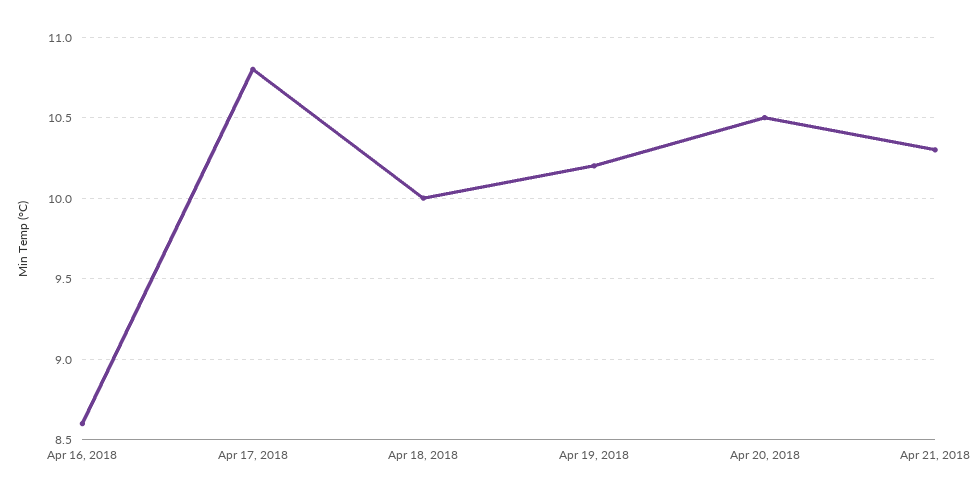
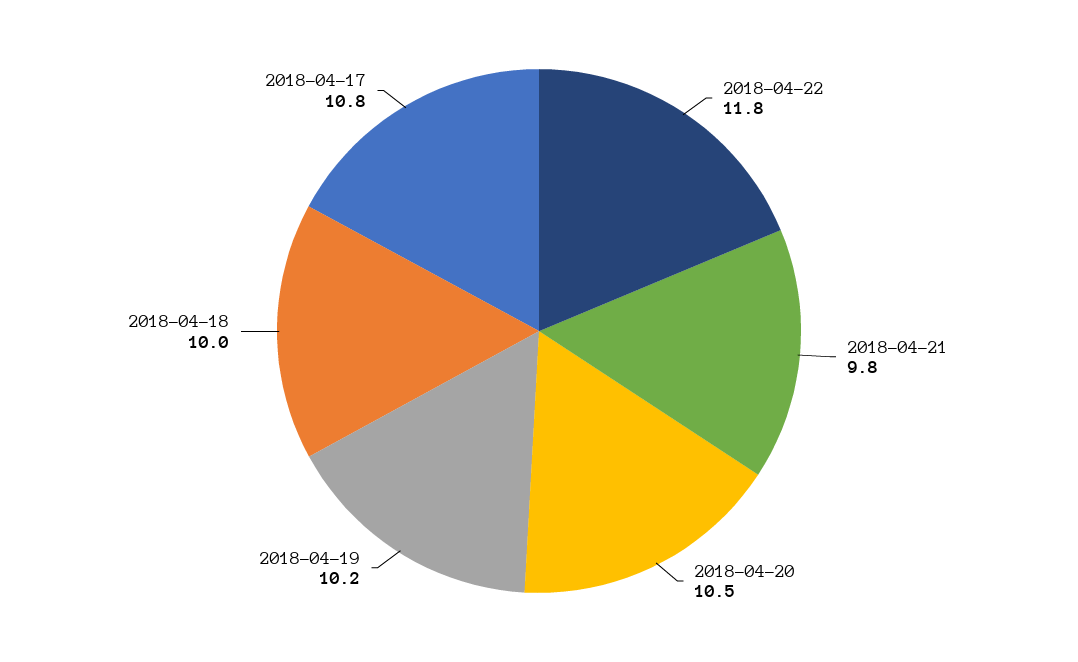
Apr 16, 2018: 8.6 -> none
Apr 21, 2018: 10.3 -> 9.8
2018-04-22: none -> 11.8

